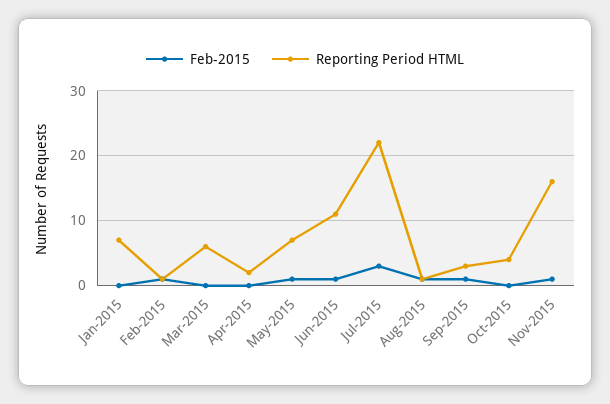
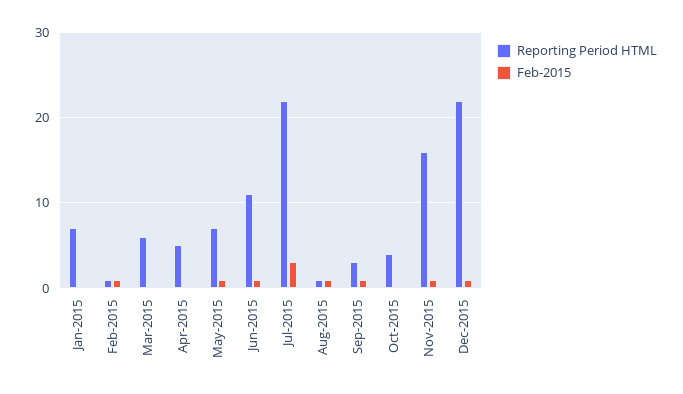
Reporting Period HTML, Apr-2015: 2 -> 5
Reporting Period HTML, Dec-2015: none -> 22
Feb-2015, Dec-2015: none -> 1

